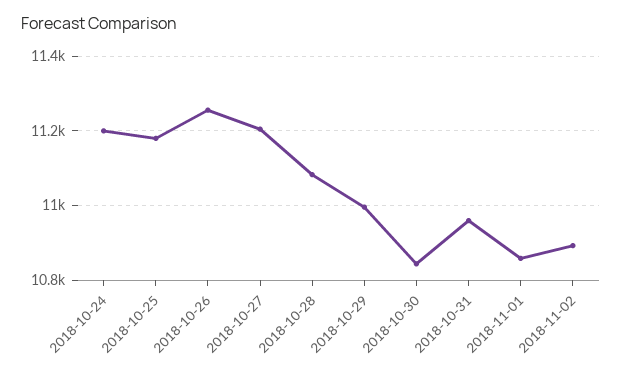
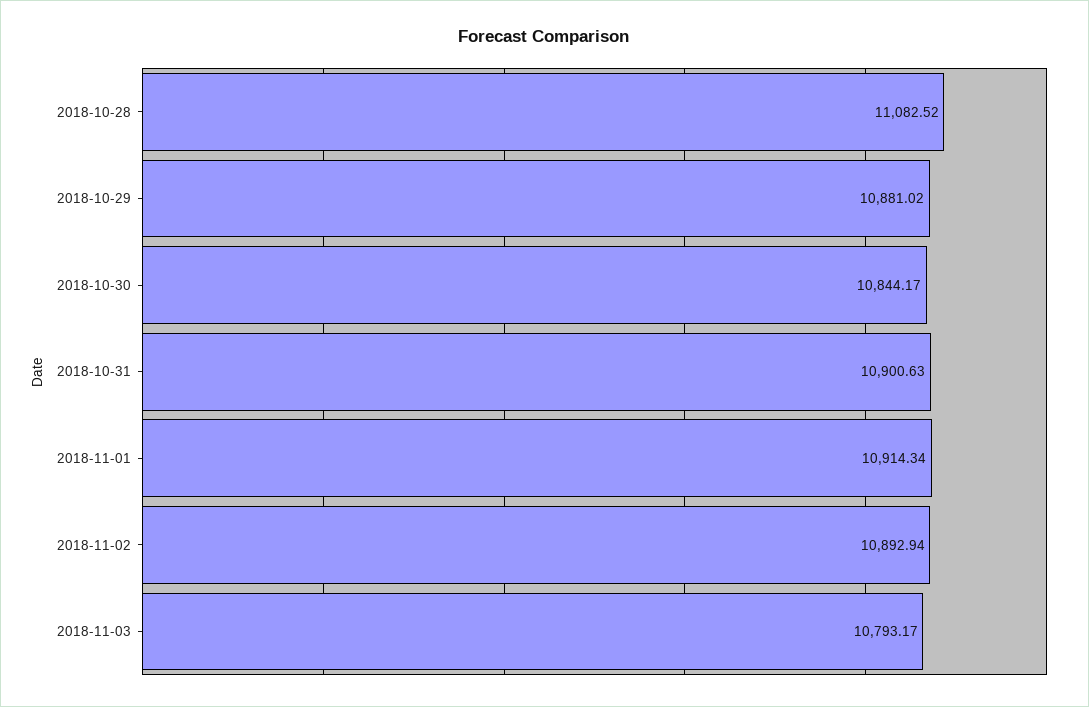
2018-10-24: 11200 -> none
2018-10-25: 11180 -> none
2018-10-26: 11260 -> none
2018-10-27: 11200 -> none
2018-10-29: 11000 -> 10881.02
2018-10-31: 10960 -> 10900.63
2018-11-01: 10860 -> 10914.34
2018-11-03: none -> 10793.17

